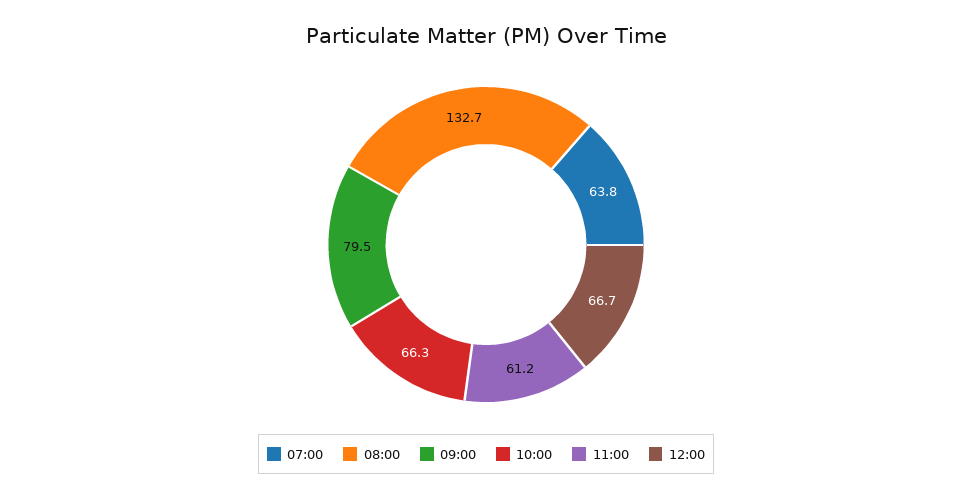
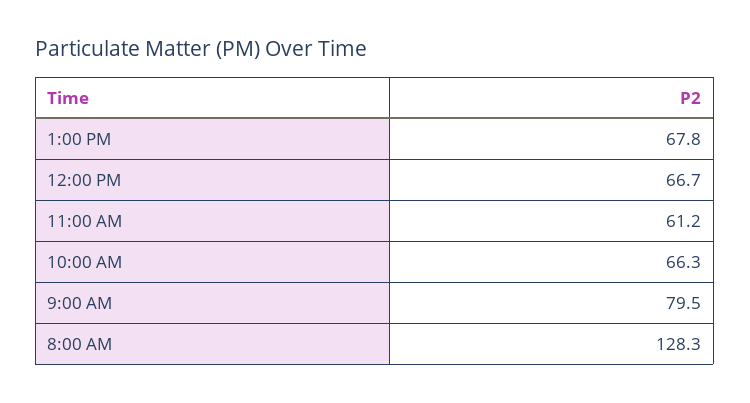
07:00: 63.8 -> none
08:00: 132.7 -> 128.3
1:00 PM: none -> 67.8

